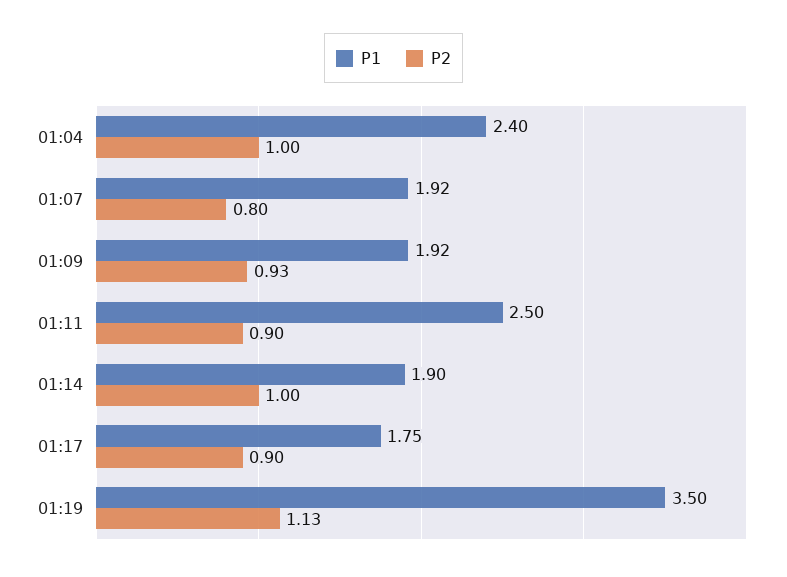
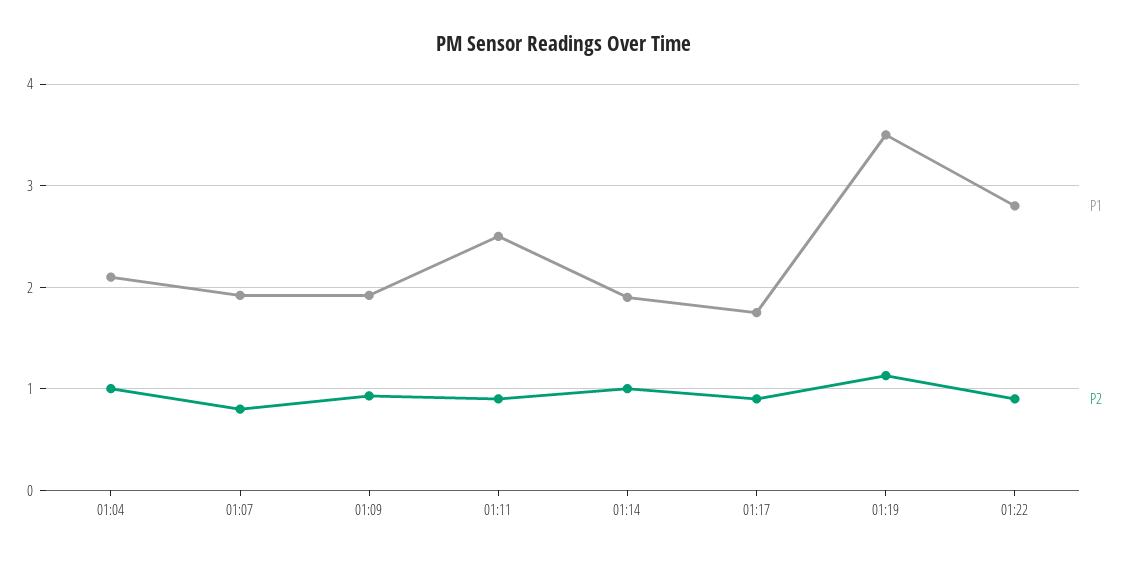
P1, 01:04: 2.4 -> 2.1
P1, 01:22: none -> 2.8
P2, 01:22: none -> 0.9

